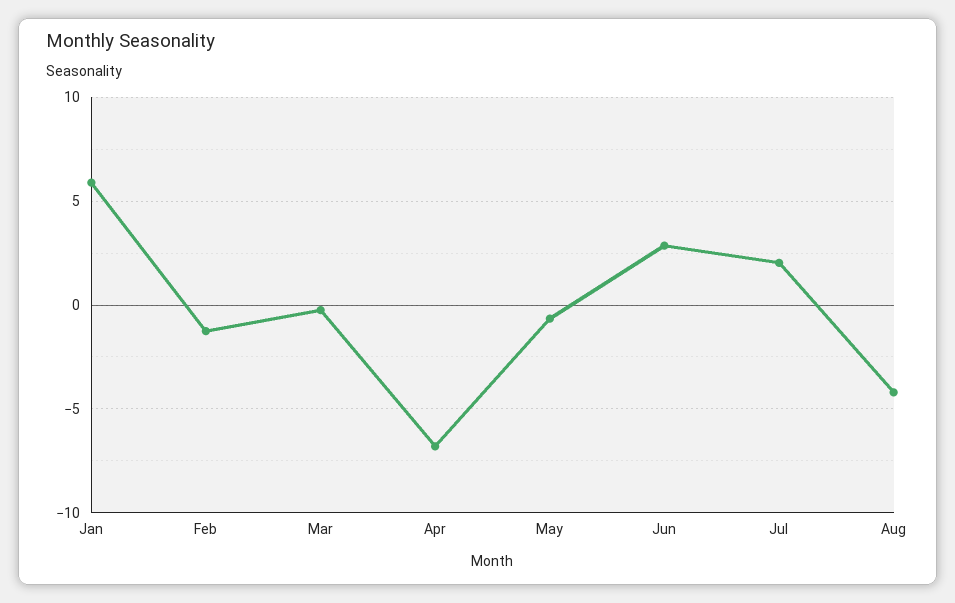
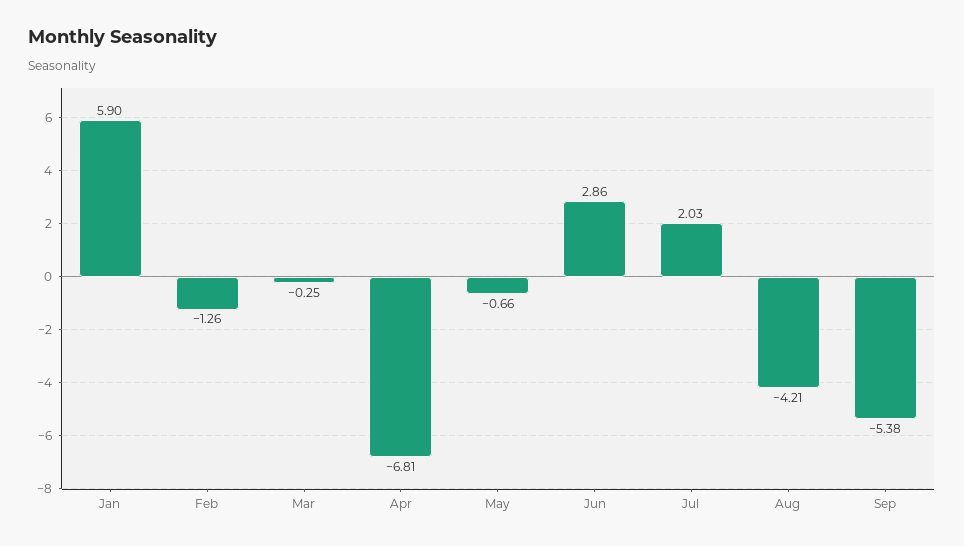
Sep: none -> -5.38

